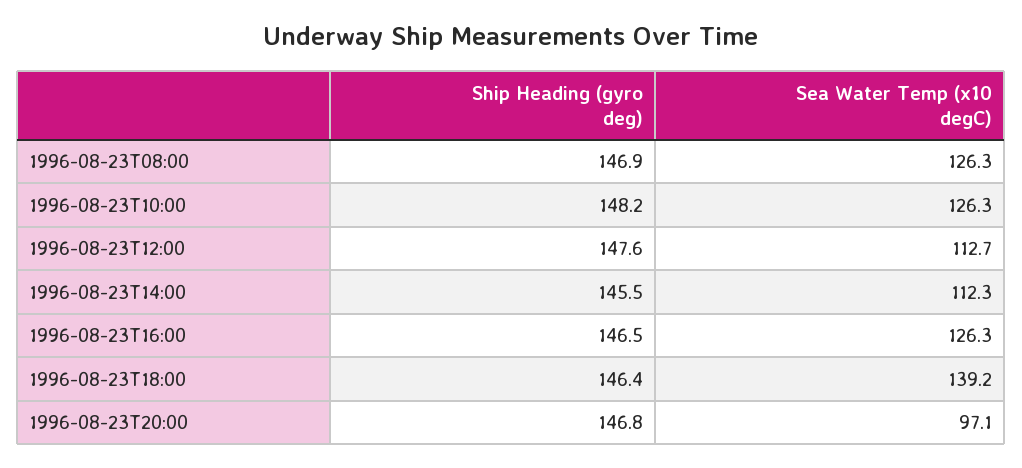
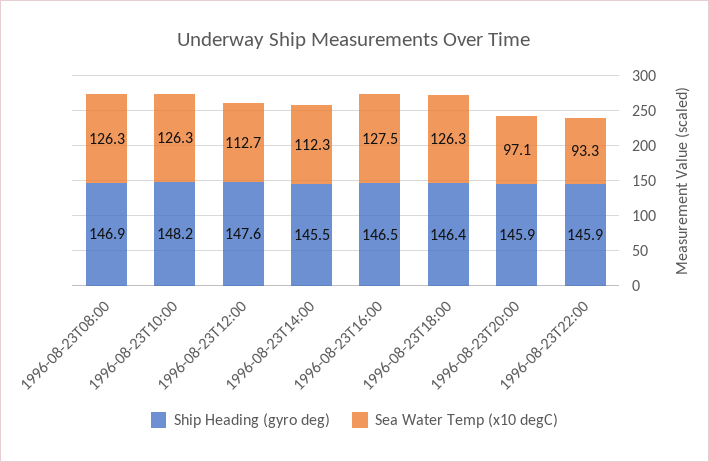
Sea Water Temp (x10 degC), 1996-08-23T16:00: 126.3 -> 127.5
Sea Water Temp (x10 degC), 1996-08-23T18:00: 139.2 -> 126.3
Ship Heading (gyro deg), 1996-08-23T20:00: 146.8 -> 145.9
Ship Heading (gyro deg), 1996-08-23T22:00: none -> 145.9
Sea Water Temp (x10 degC), 1996-08-23T22:00: none -> 93.3

